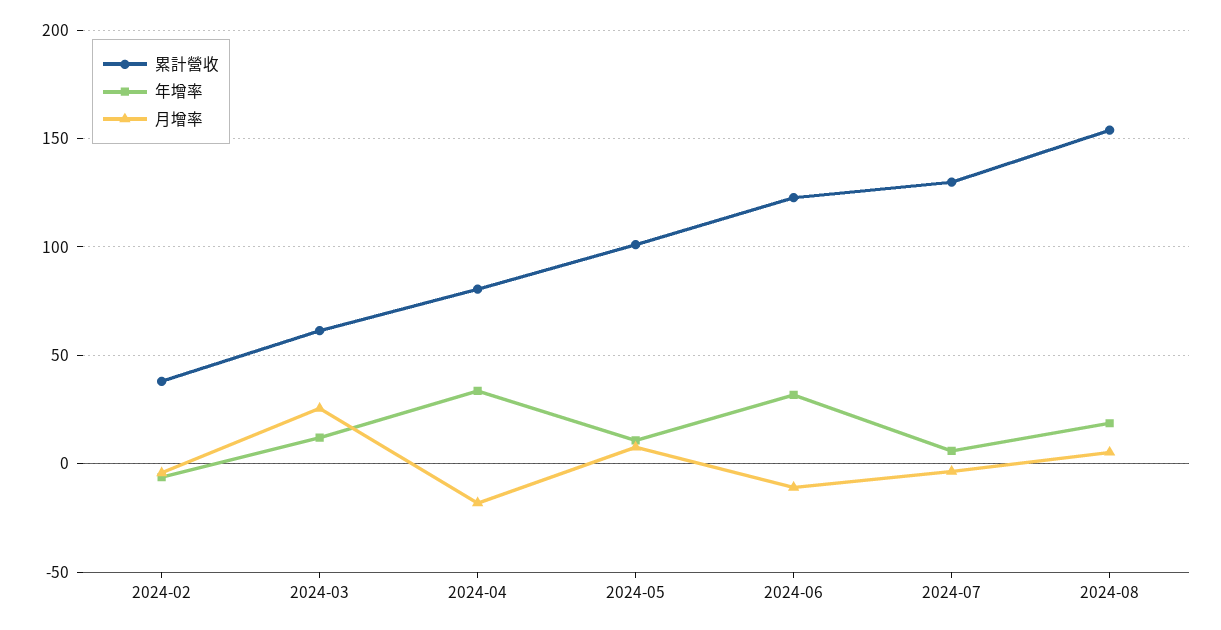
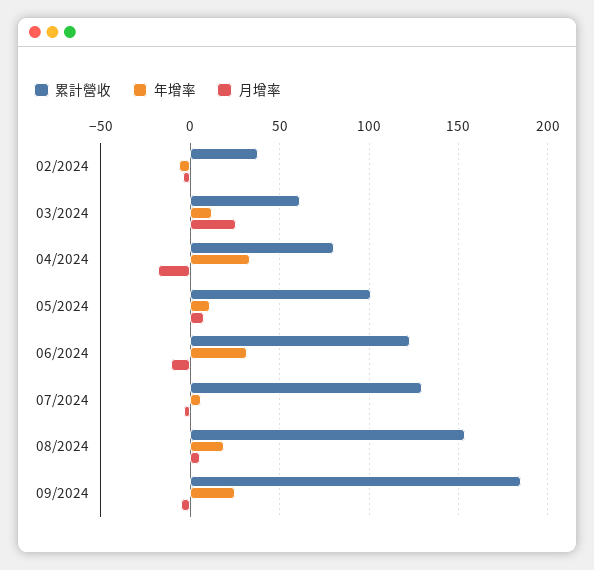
累計營收, 09/2024: none -> 185
年增率, 09/2024: none -> 25
月增率, 09/2024: none -> -5

